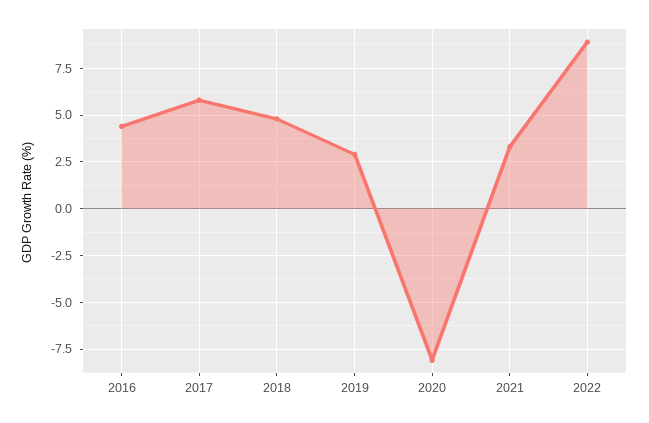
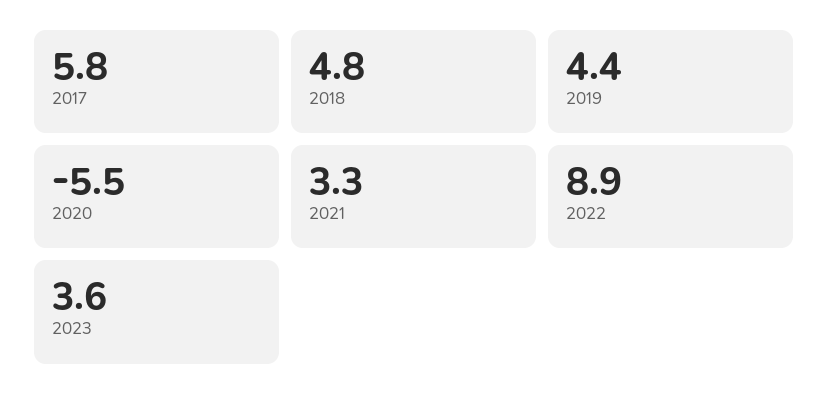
2016: 4.5 -> none
2019: 3 -> 4.4
2020: -8 -> -5.5
2023: none -> 3.6

